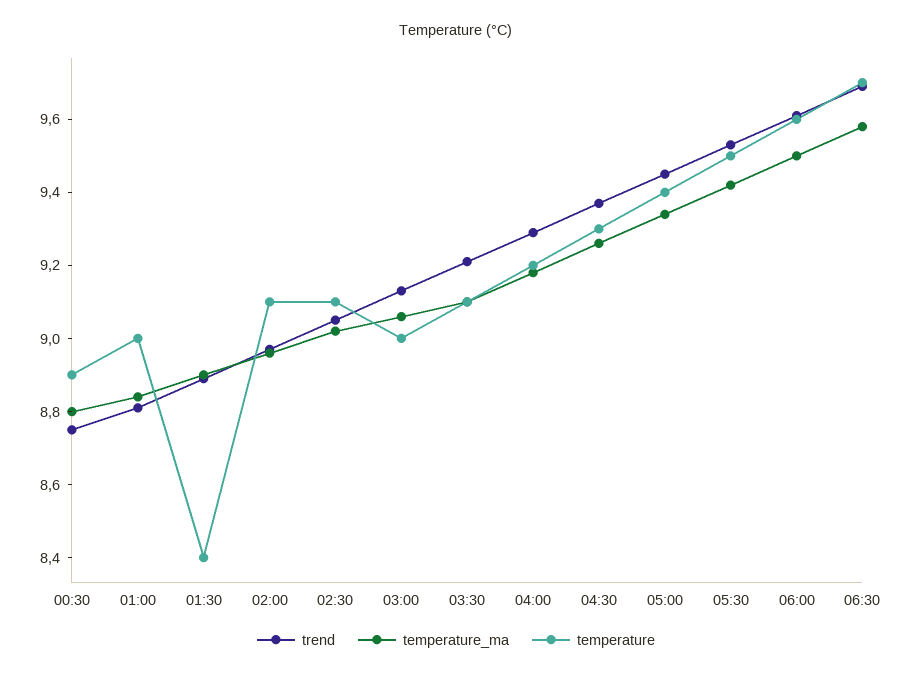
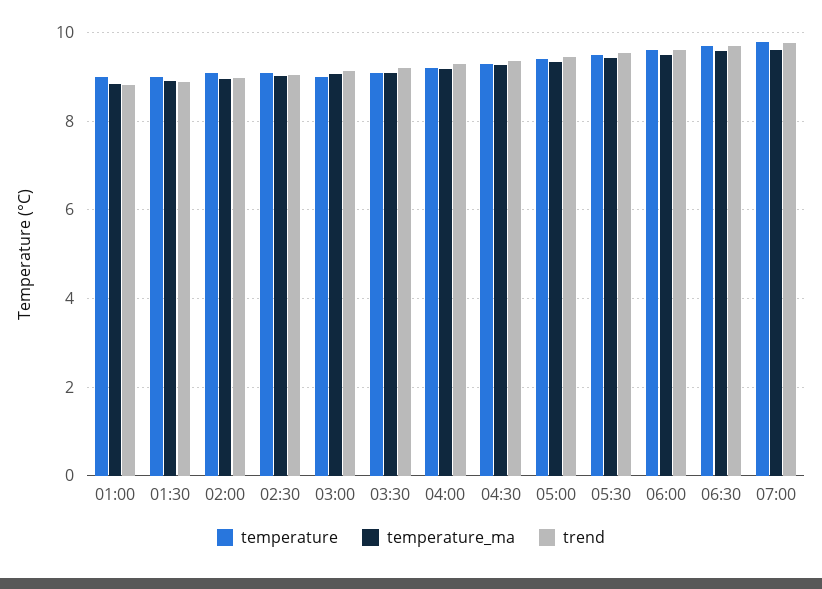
trend, 00:30: 8.75 -> none
temperature_ma, 00:30: 8.8 -> none
temperature, 00:30: 8.9 -> none
temperature, 01:30: 8.4 -> 9
temperature, 07:00: none -> 9.8
temperature_ma, 07:00: none -> 9.6
trend, 07:00: none -> 9.8

